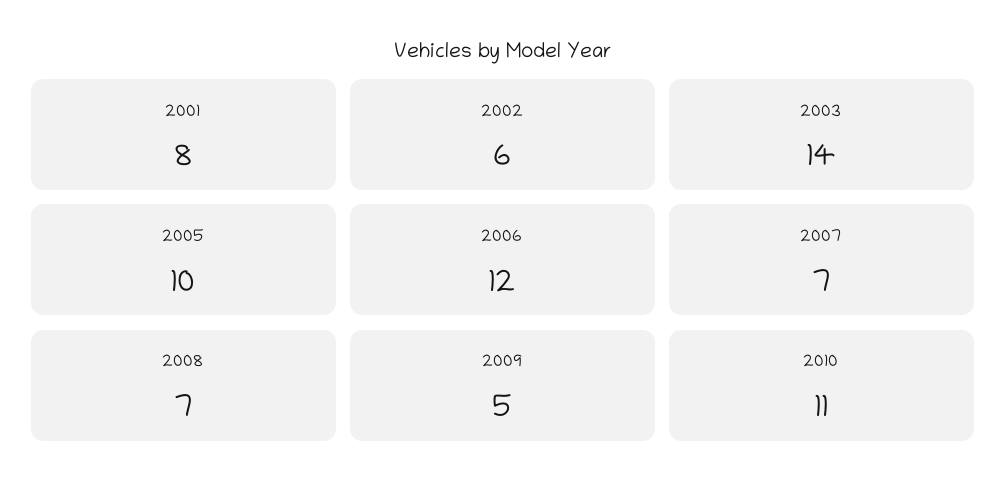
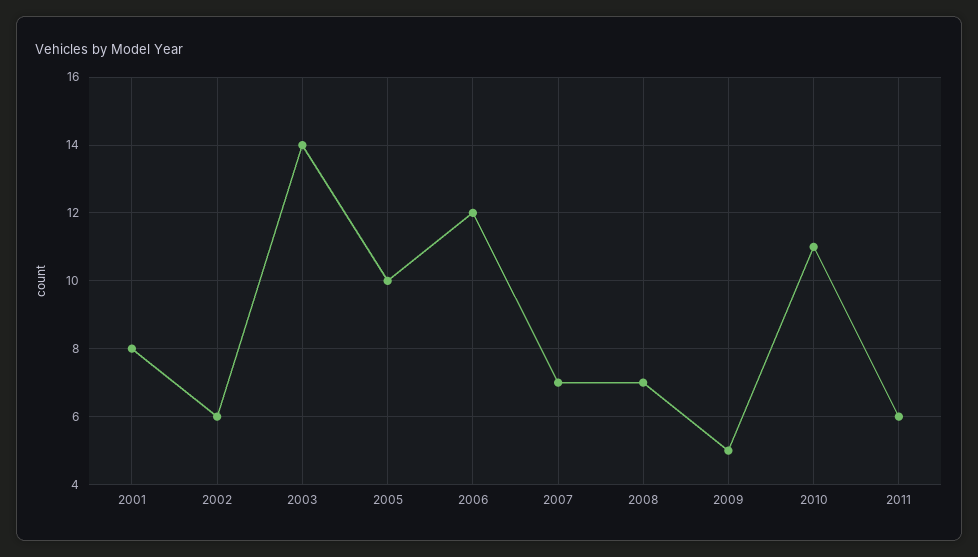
2011: none -> 6

